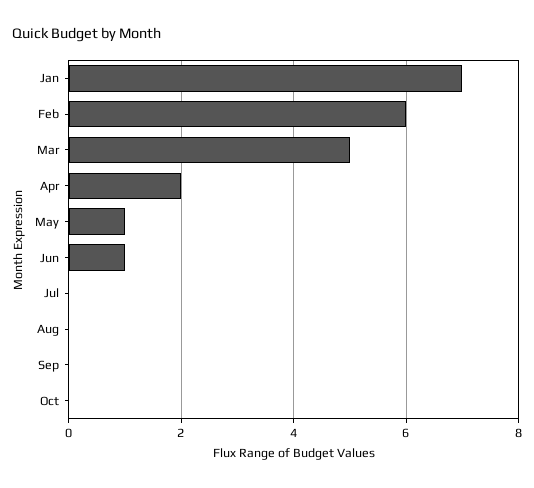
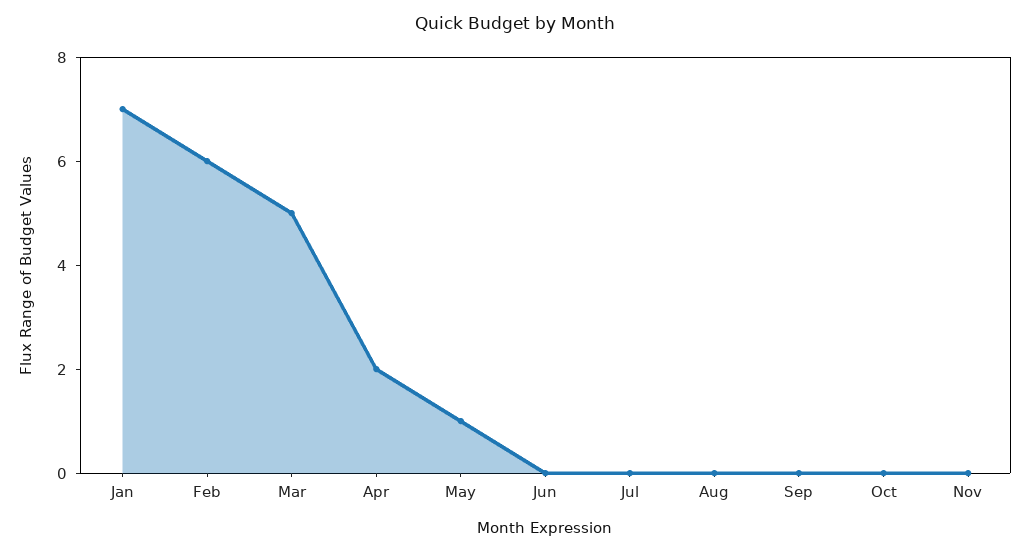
Jun: 1 -> 0
Nov: none -> 0

